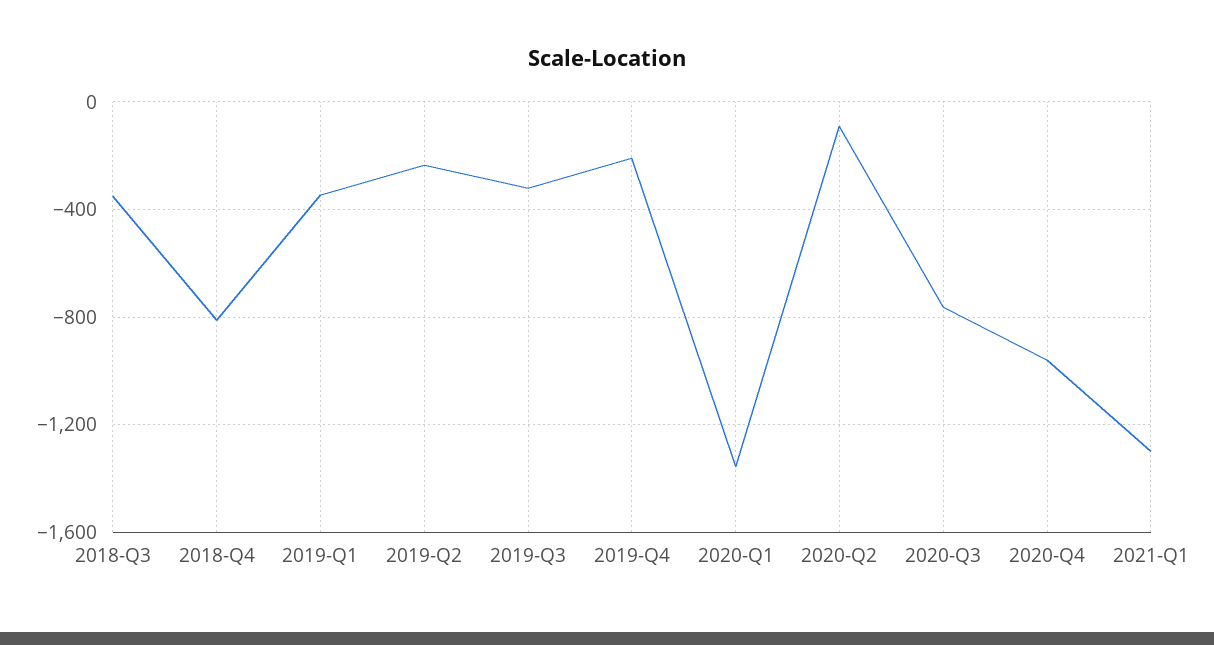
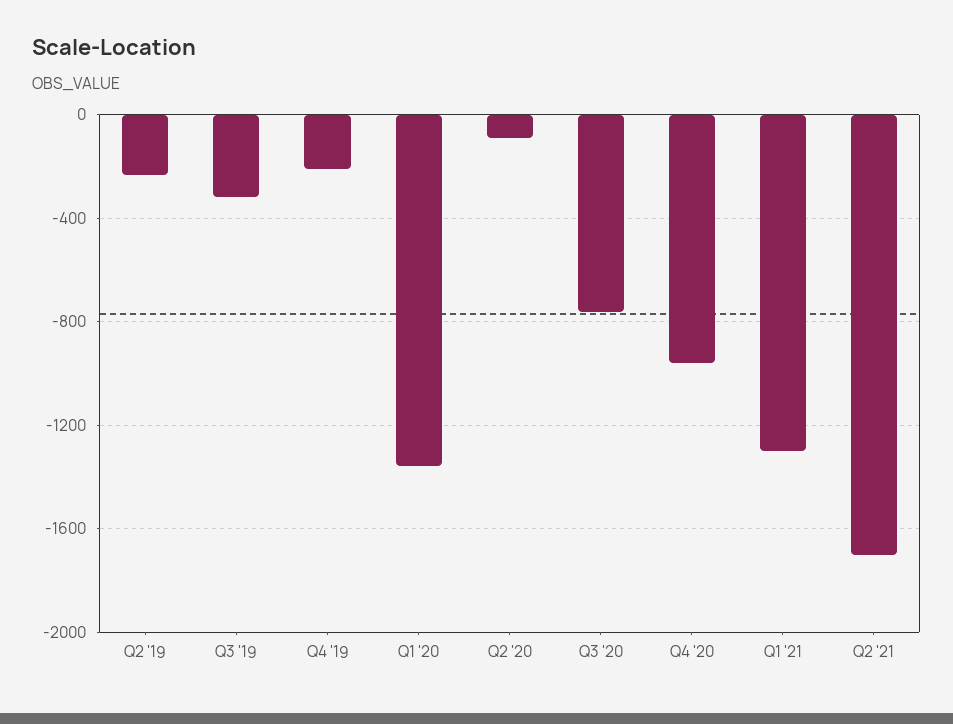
2018-Q3: -350 -> none
2018-Q4: -800 -> none
2019-Q1: -350 -> none
Q2 '21: none -> -1700

